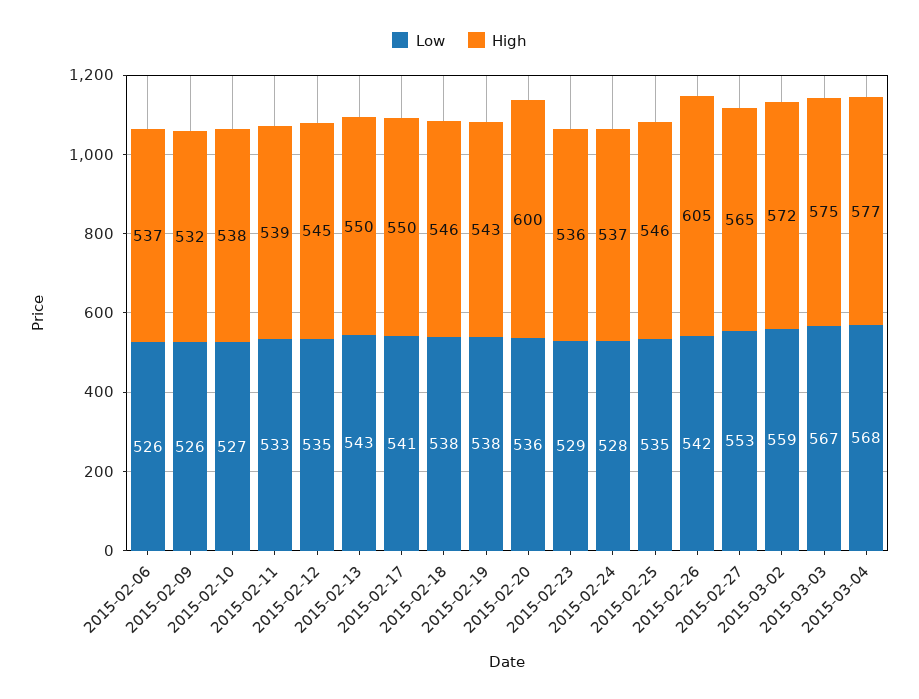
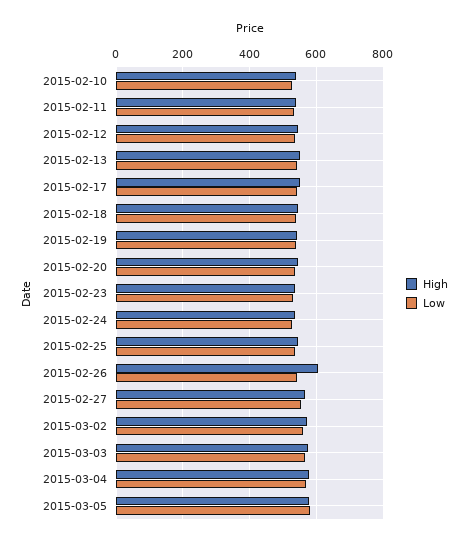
Low, 2015-02-06: 526 -> none
High, 2015-02-06: 537 -> none
Low, 2015-02-09: 526 -> none
High, 2015-02-09: 532 -> none
High, 2015-02-20: 600 -> 540
High, 2015-03-05: none -> 580
Low, 2015-03-05: none -> 580

